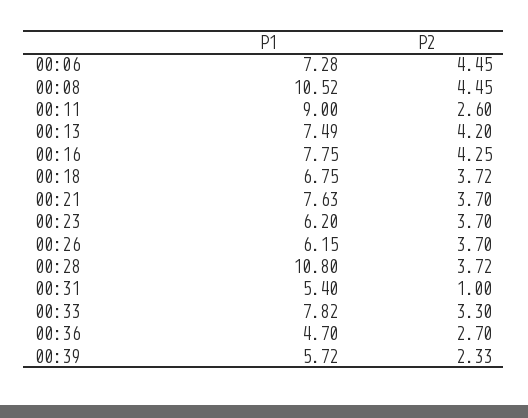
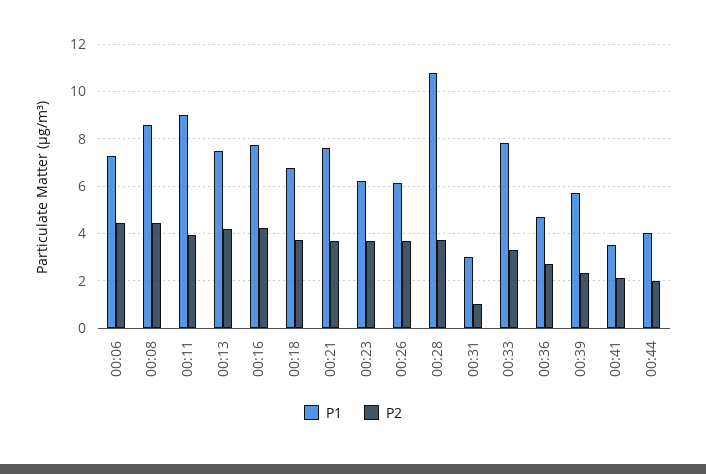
P1, 00:08: 10.52 -> 8.5
P2, 00:11: 2.6 -> 4
P1, 00:31: 5.4 -> 3
P1, 00:41: none -> 3.5
P2, 00:41: none -> 2
P1, 00:44: none -> 4
P2, 00:44: none -> 2

